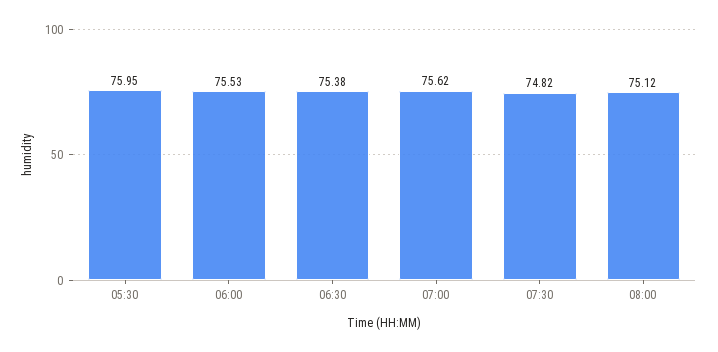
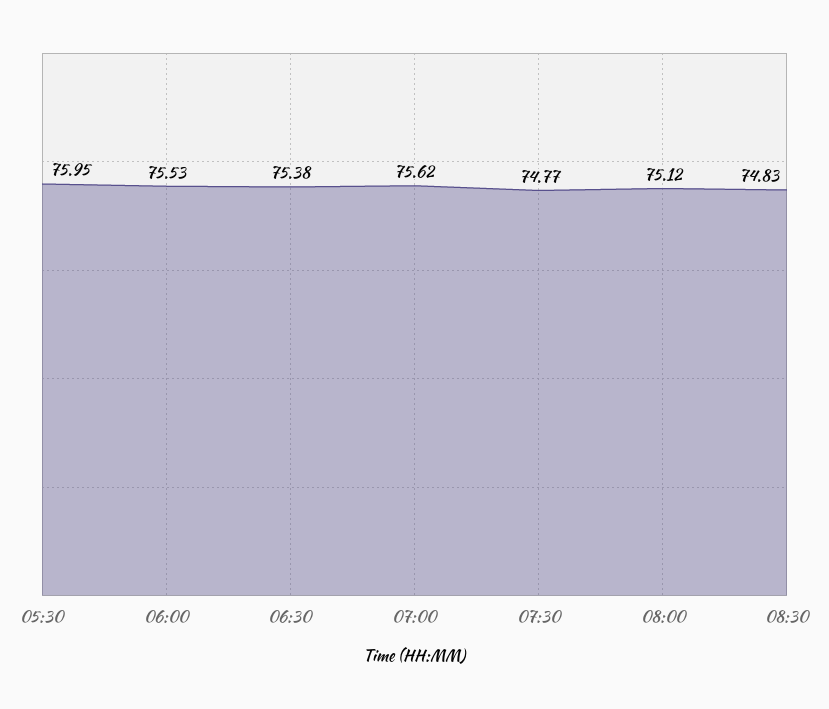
07:30: 74.82 -> 74.77
08:30: none -> 74.83

